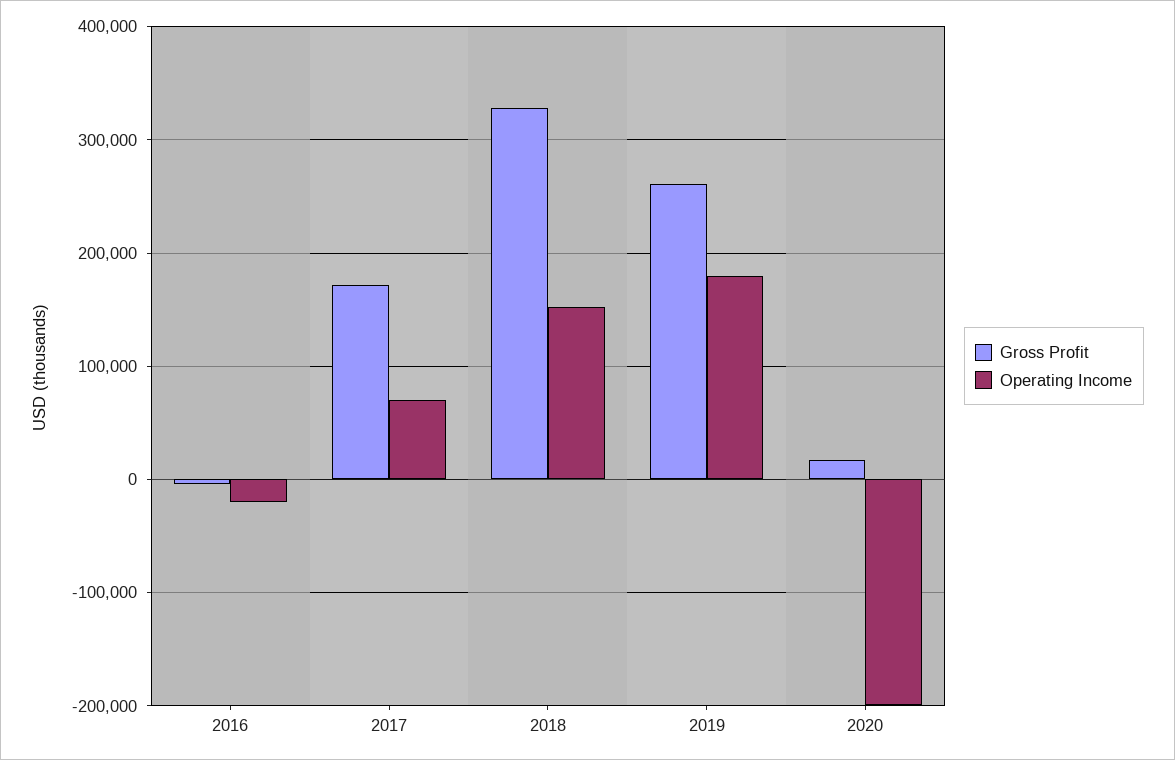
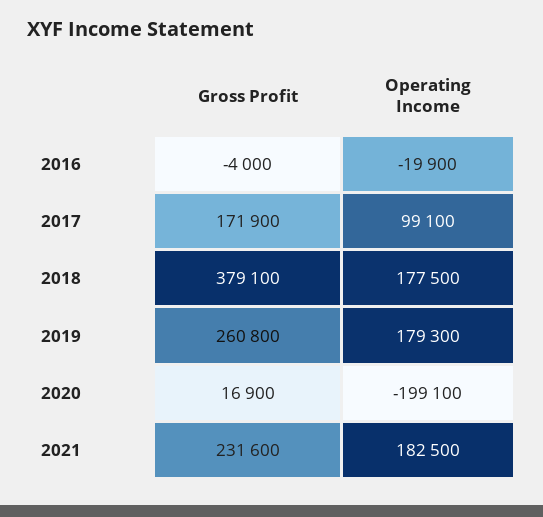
Operating Income, 2017: 70000 -> 99100
Gross Profit, 2018: 330000 -> 379100
Operating Income, 2018: 150000 -> 177500
Gross Profit, 2021: none -> 231600
Operating Income, 2021: none -> 182500

